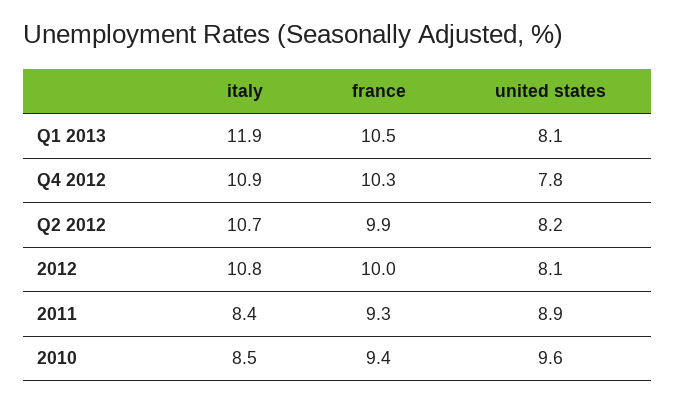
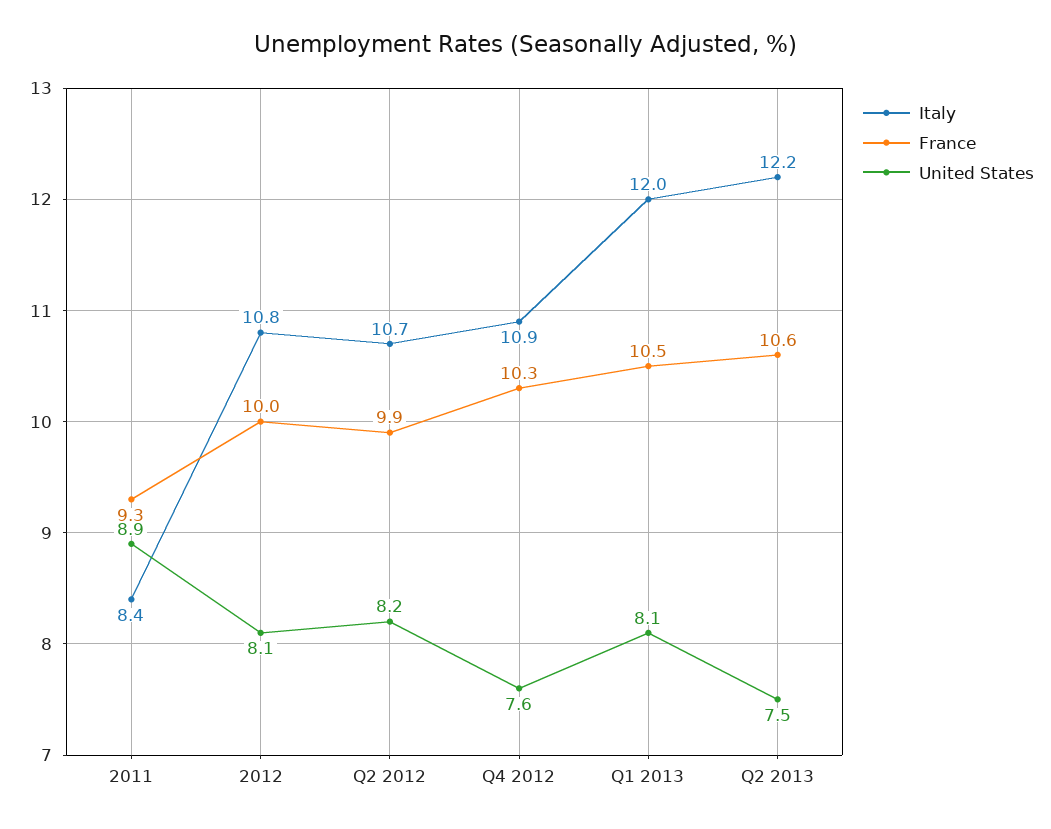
italy, Q1 2013: 11.9 -> 12
united states, Q4 2012: 7.8 -> 7.6
italy, 2010: 8.5 -> none
france, 2010: 9.4 -> none
united states, 2010: 9.6 -> none
italy, Q2 2013: none -> 12.2
france, Q2 2013: none -> 10.6
united states, Q2 2013: none -> 7.5

